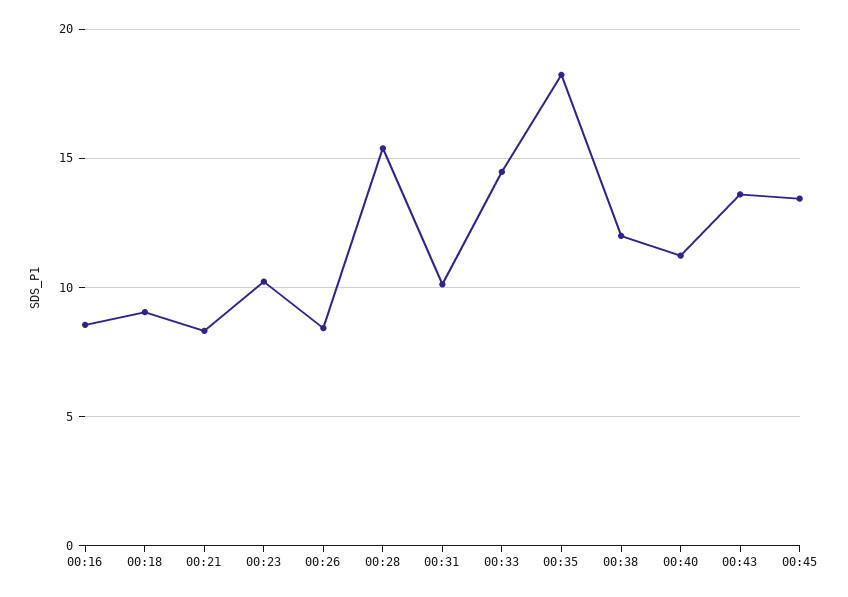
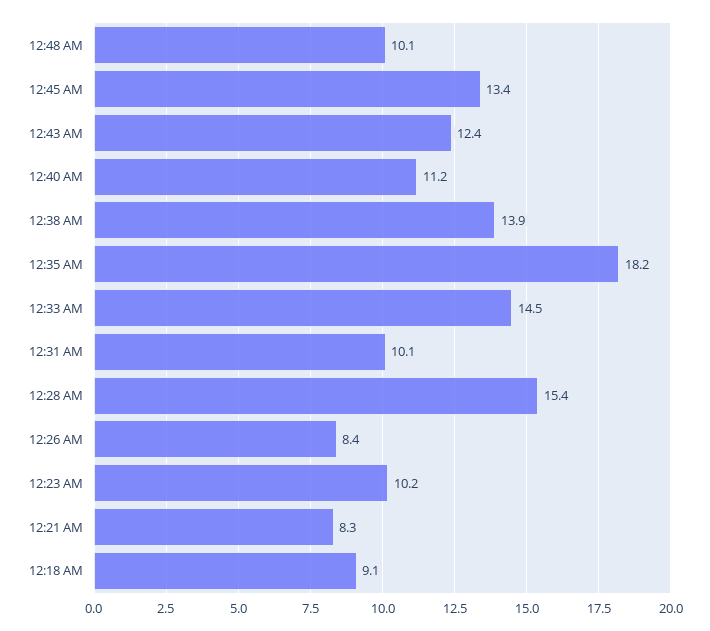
00:16: 8.5 -> none
00:38: 12 -> 13.9
00:43: 13.5 -> 12.4
12:48 AM: none -> 10.1

